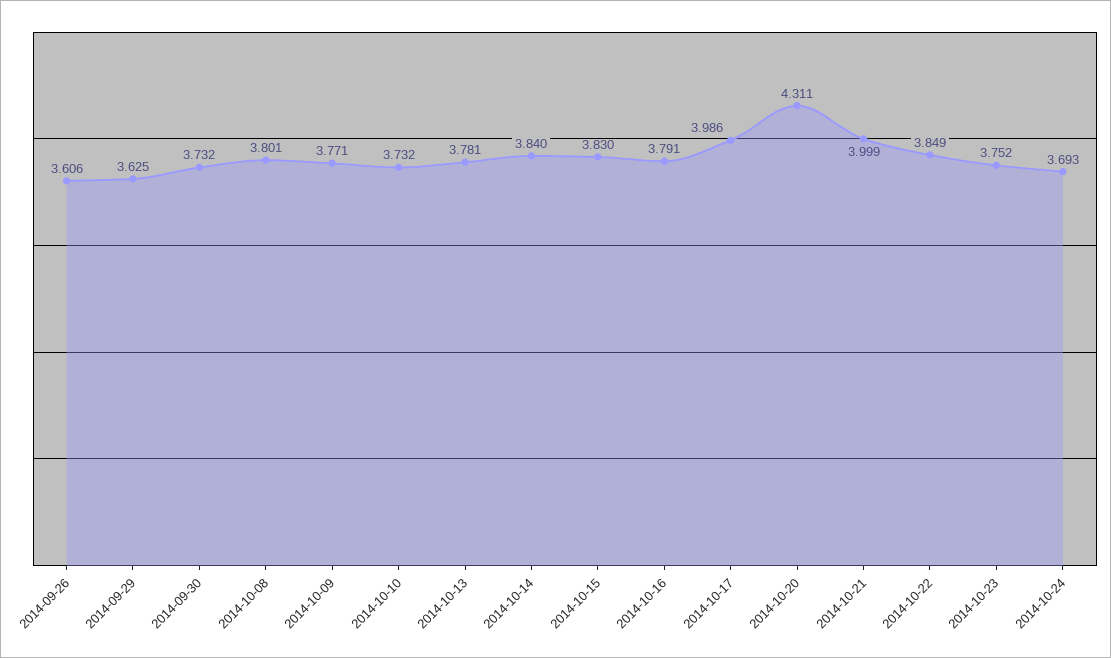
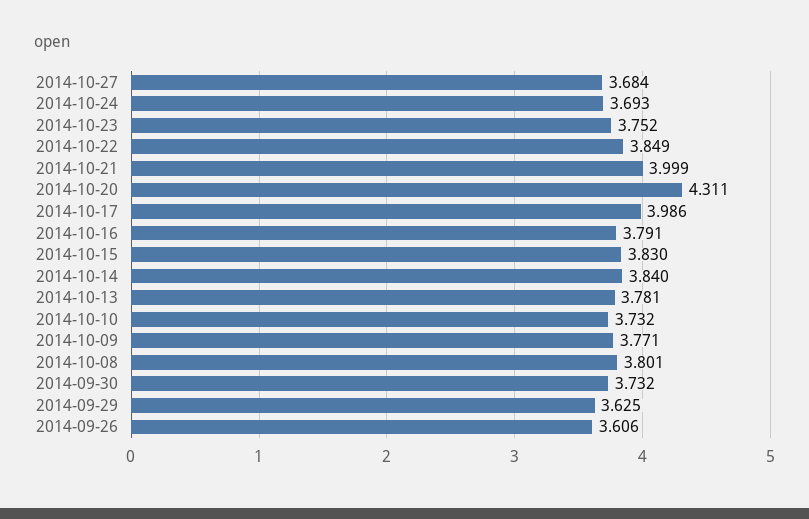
2014-10-27: none -> 3.684

